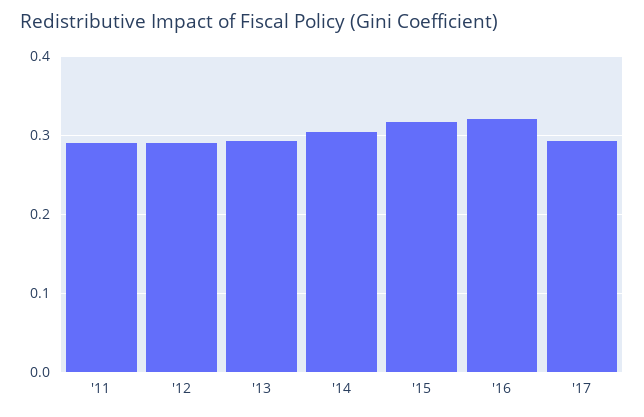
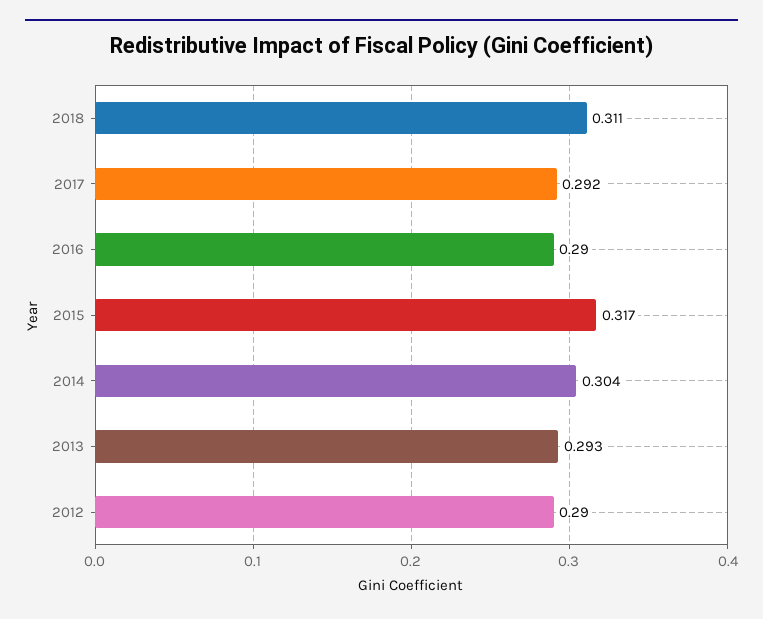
'11: 0.29 -> none
'16: 0.32 -> 0.29
2018: none -> 0.311

